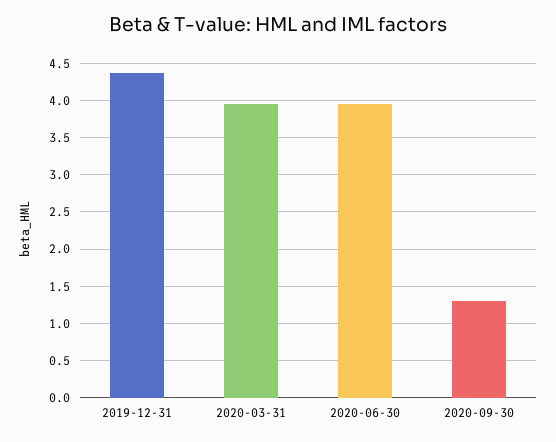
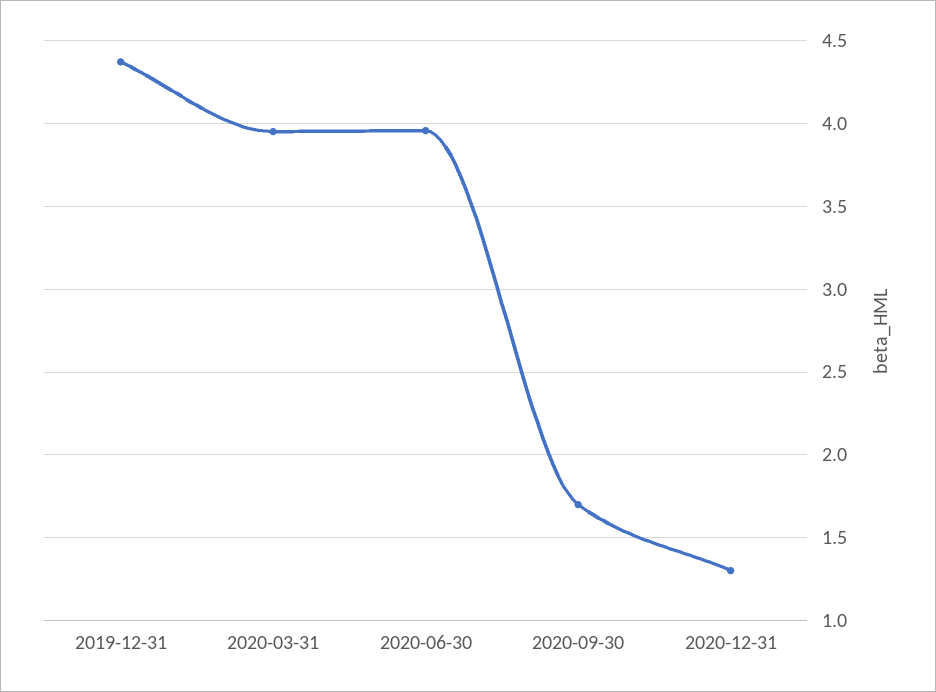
2020-09-30: 1.3 -> 1.7
2020-12-31: none -> 1.3

